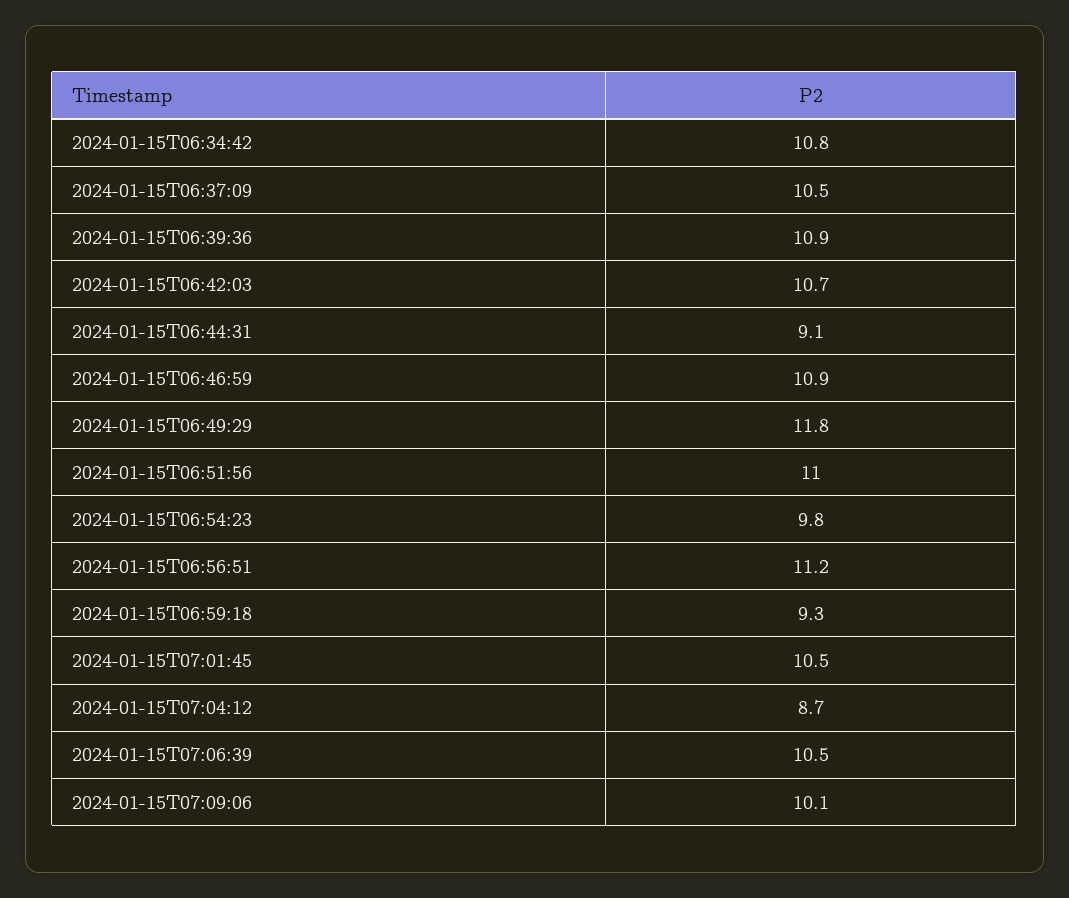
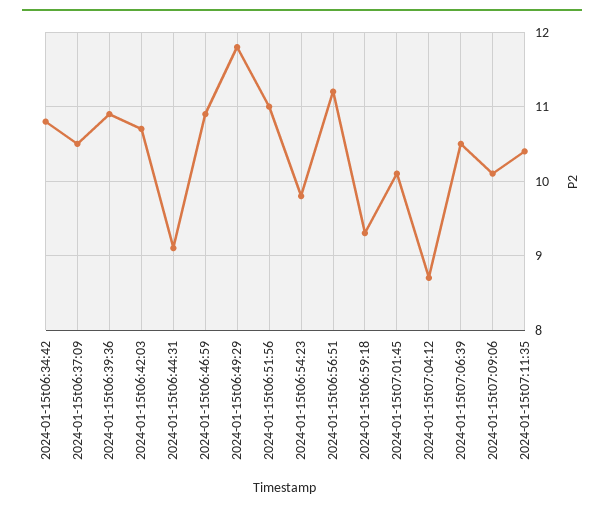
2024-01-15T07:01:45: 10.5 -> 10.1
2024-01-15t07:11:35: none -> 10.4

